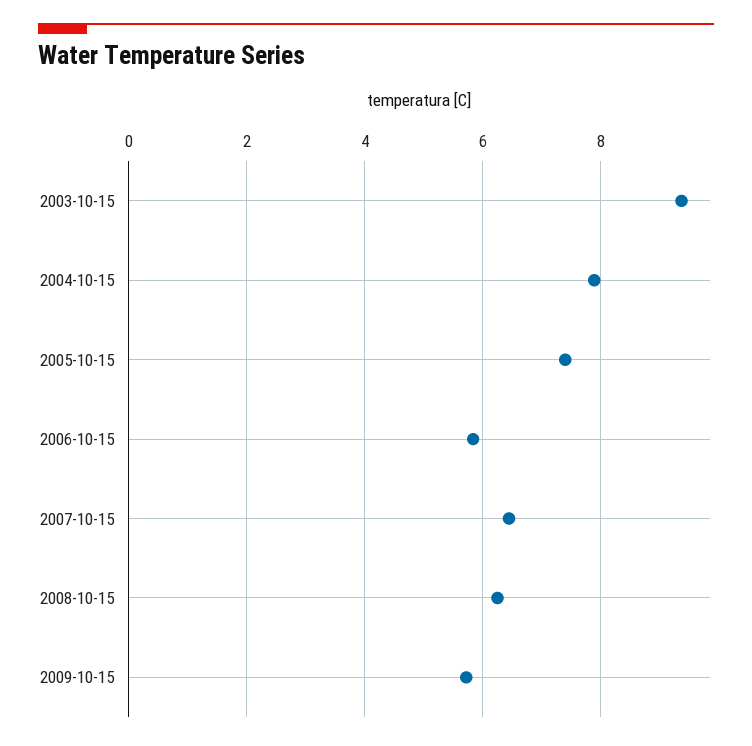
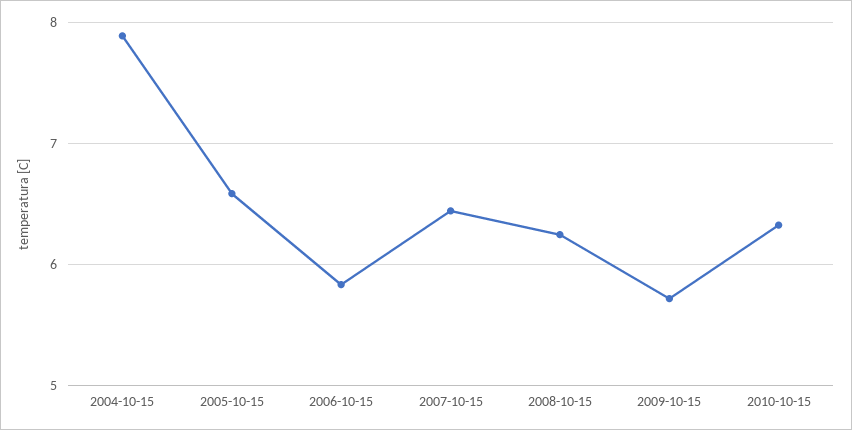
2003-10-15: 9.4 -> none
2005-10-15: 7.4 -> 6.6
2010-10-15: none -> 6.3

